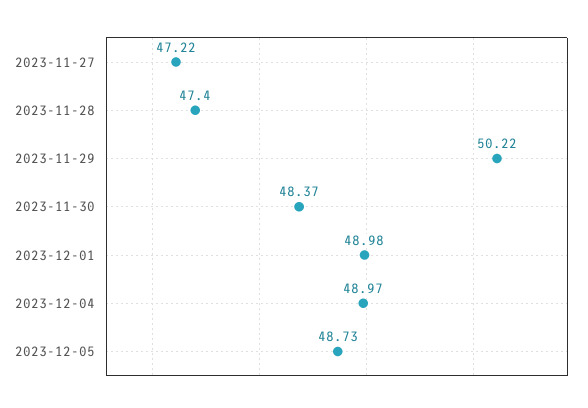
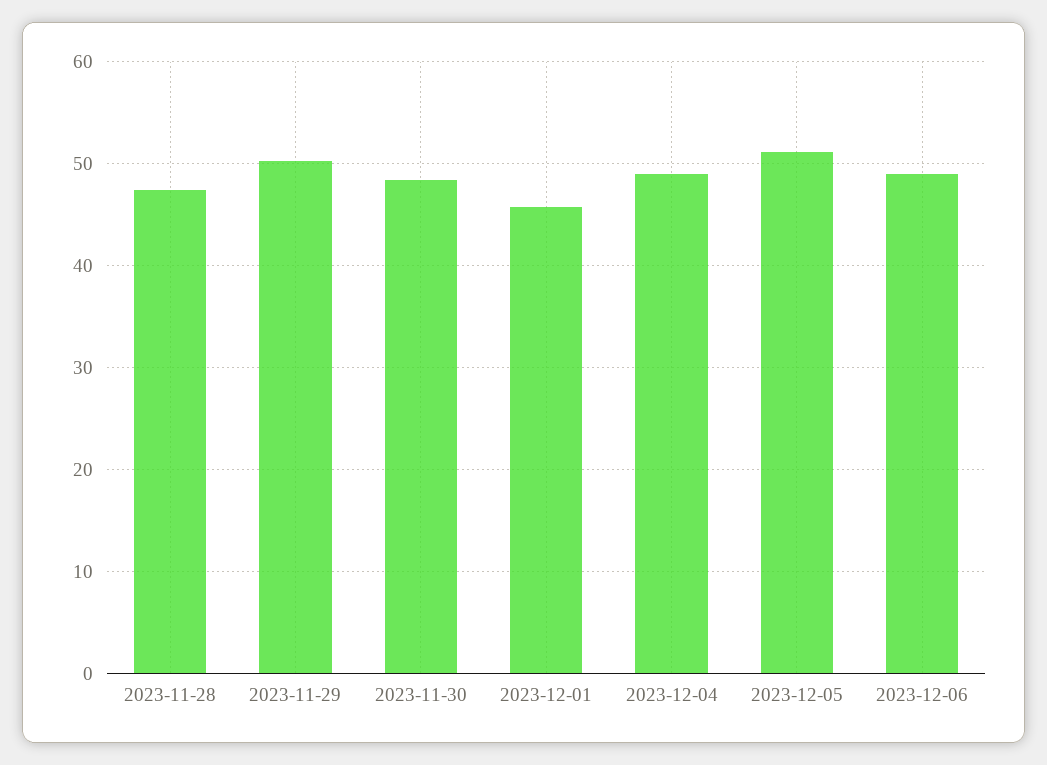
2023-11-27: 47.22 -> none
2023-12-01: 48.98 -> 46
2023-12-05: 48.73 -> 51
2023-12-06: none -> 49

